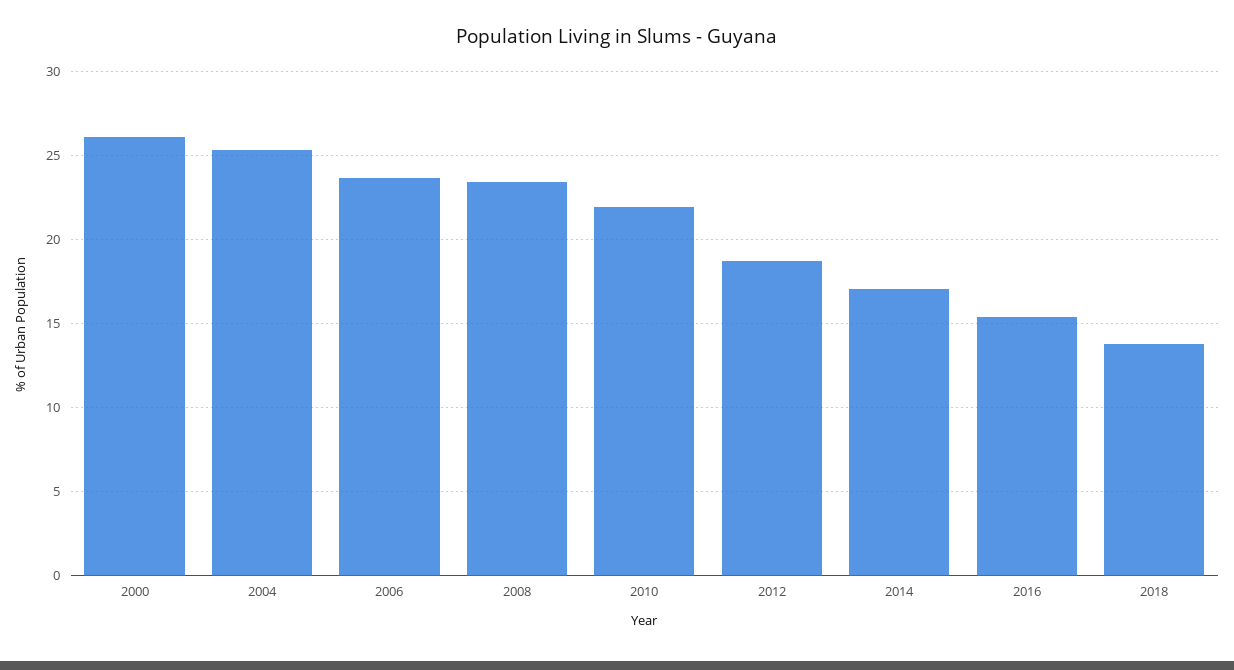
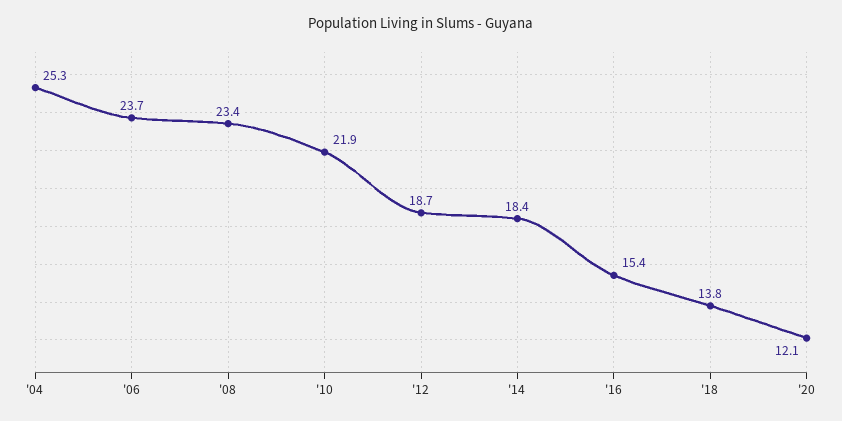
2000: 26 -> none
2014: 17 -> 18.4
'20: none -> 12.1

